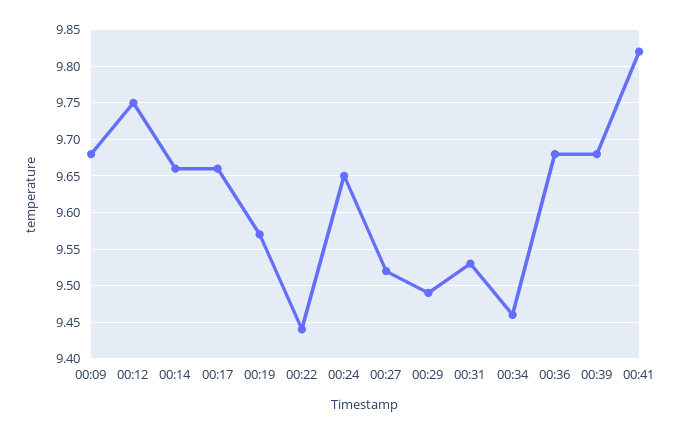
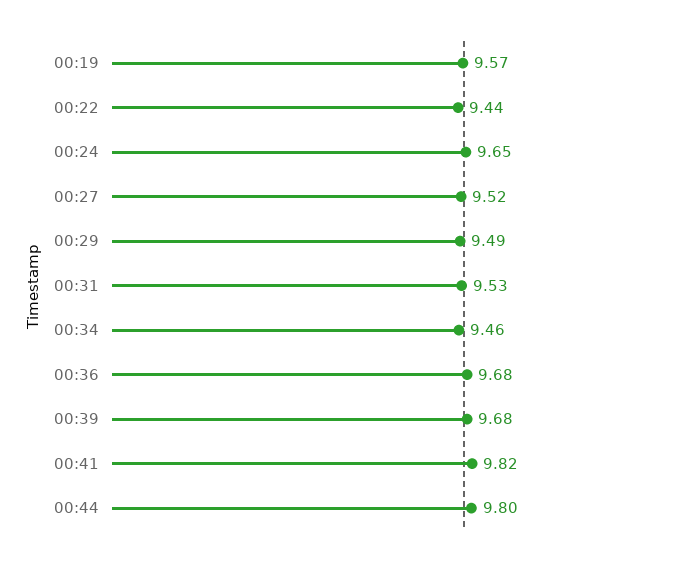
00:09: 9.68 -> none
00:12: 9.75 -> none
00:14: 9.66 -> none
00:17: 9.66 -> none
00:44: none -> 9.8

